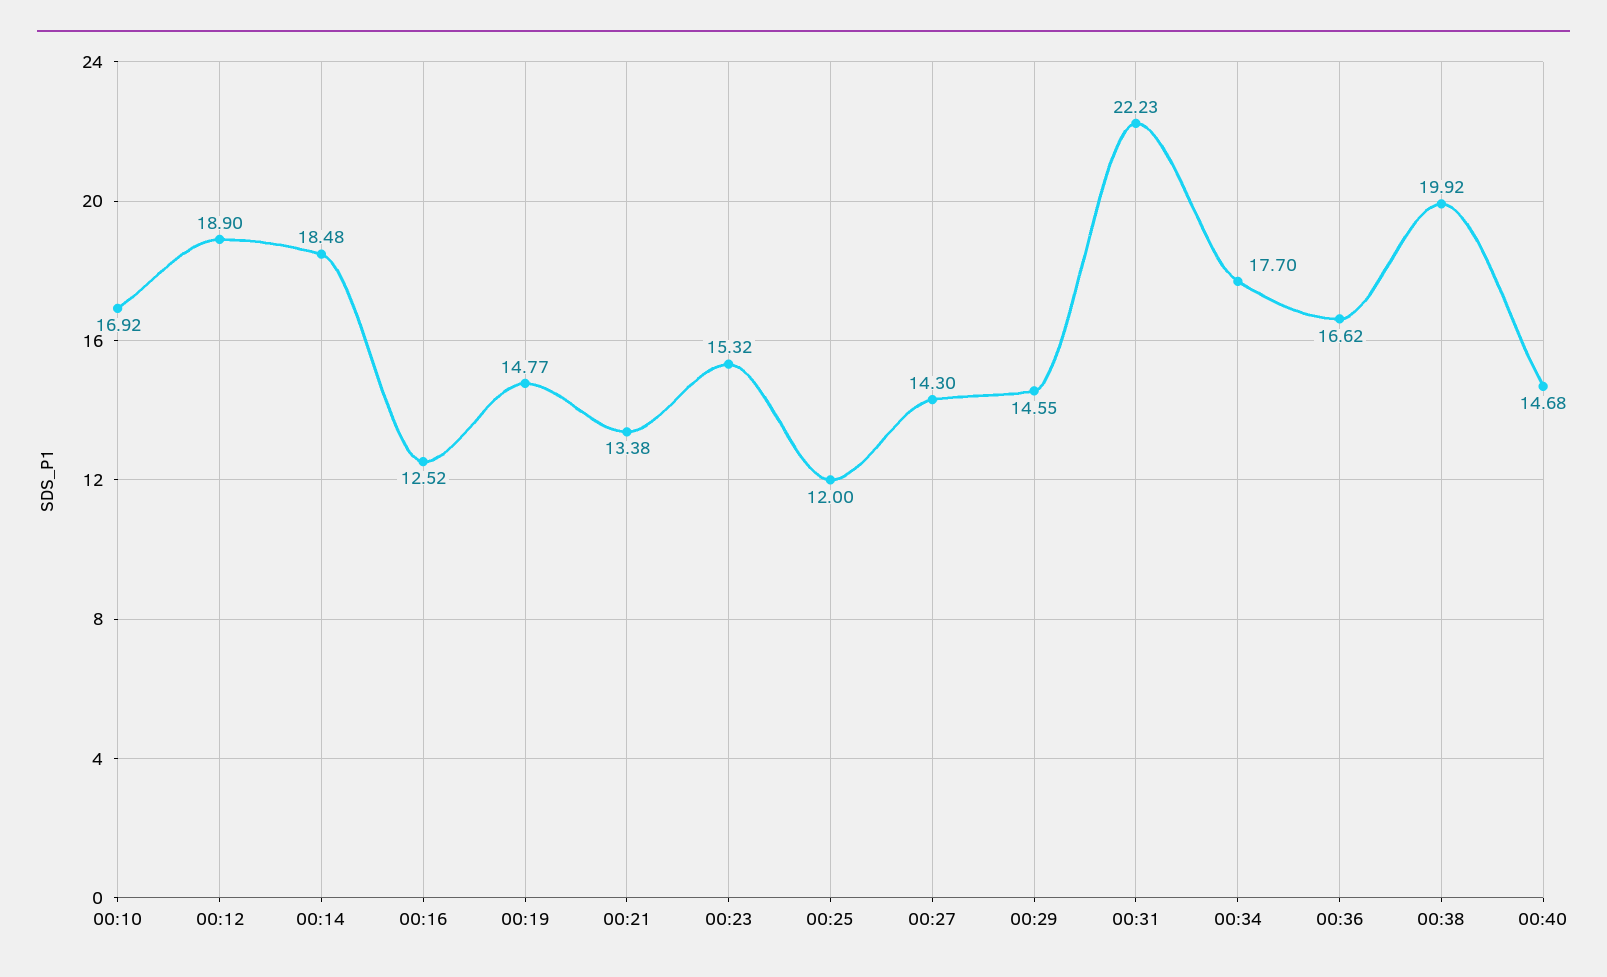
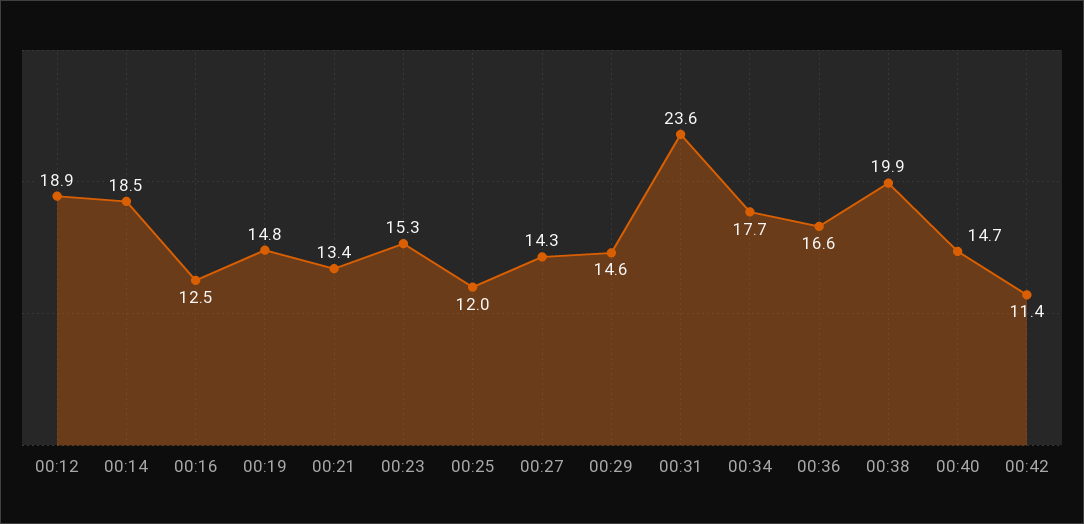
00:10: 16.92 -> none
00:31: 22.23 -> 23.6
00:42: none -> 11.4

